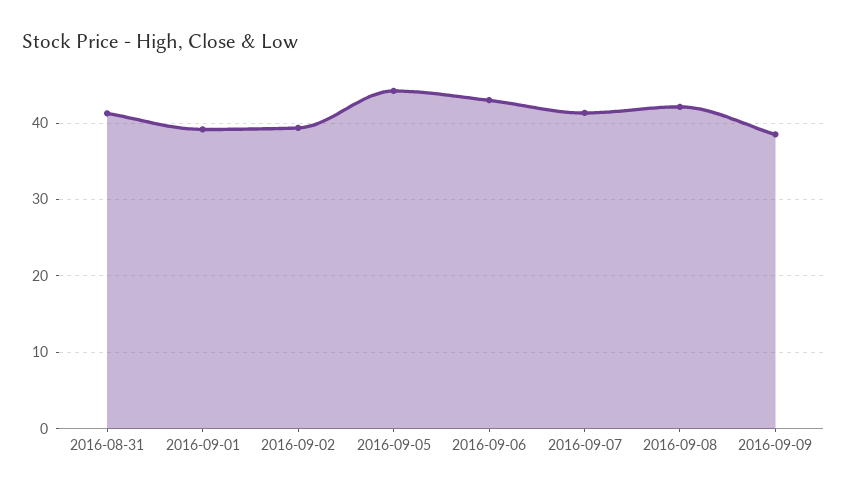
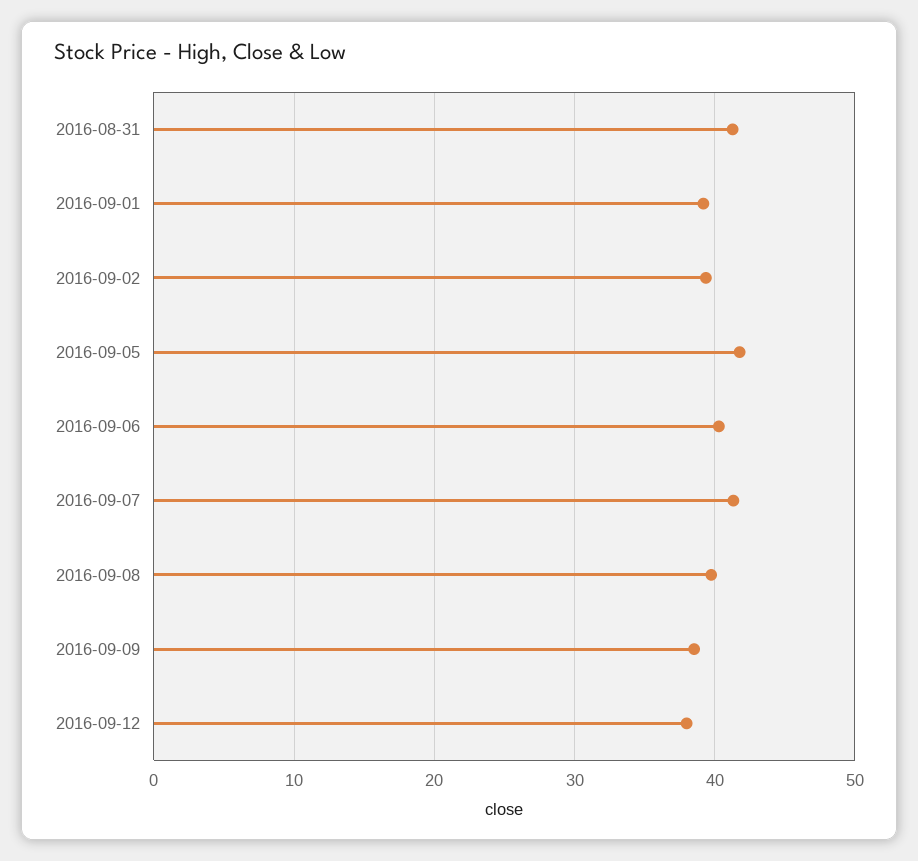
2016-09-05: 44 -> 42
2016-09-06: 43 -> 40
2016-09-08: 42 -> 40
2016-09-12: none -> 38

